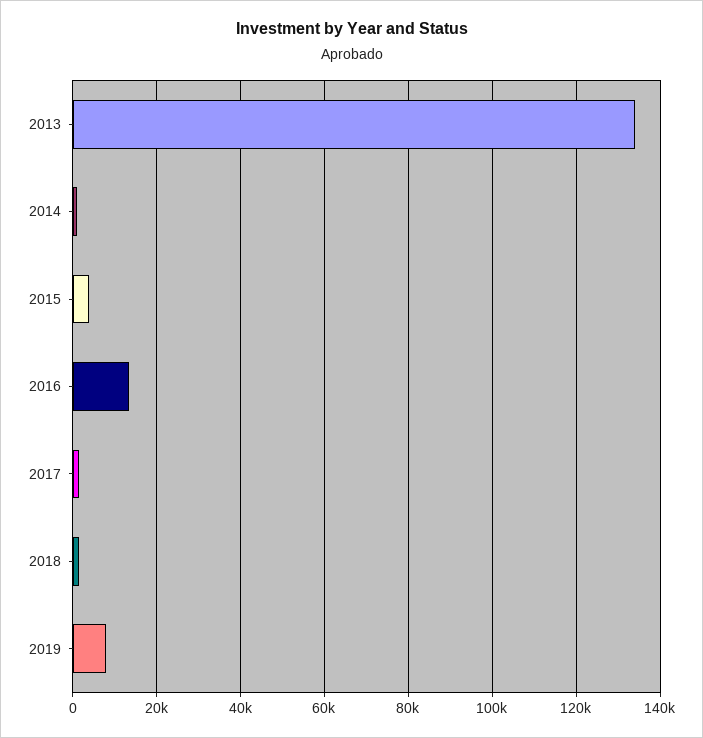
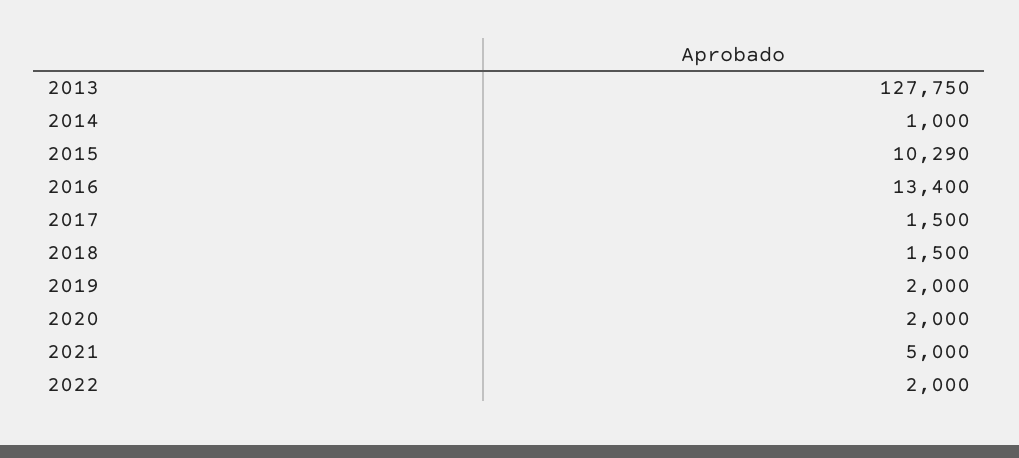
2013: 134000 -> 127750
2015: 4000 -> 10290
2019: 8000 -> 2000
2020: none -> 2000
2021: none -> 5000
2022: none -> 2000

